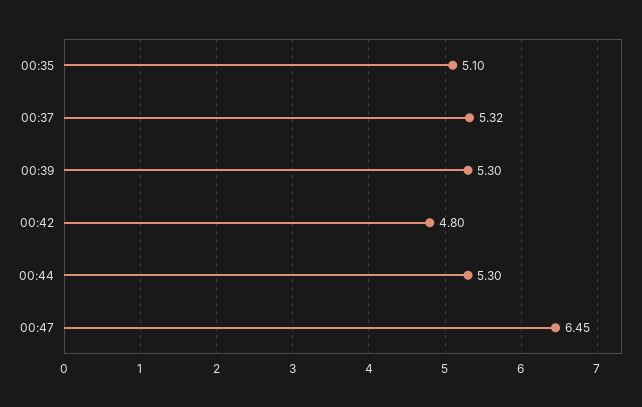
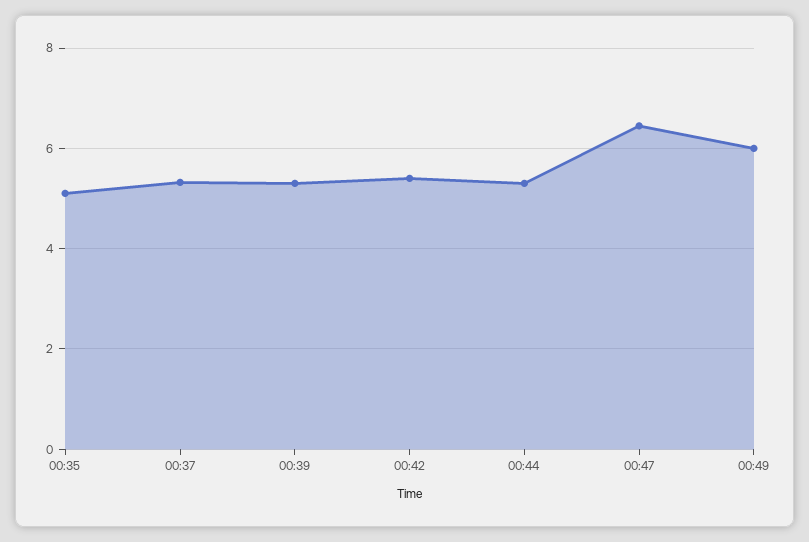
00:42: 4.8 -> 5.4
00:49: none -> 6

